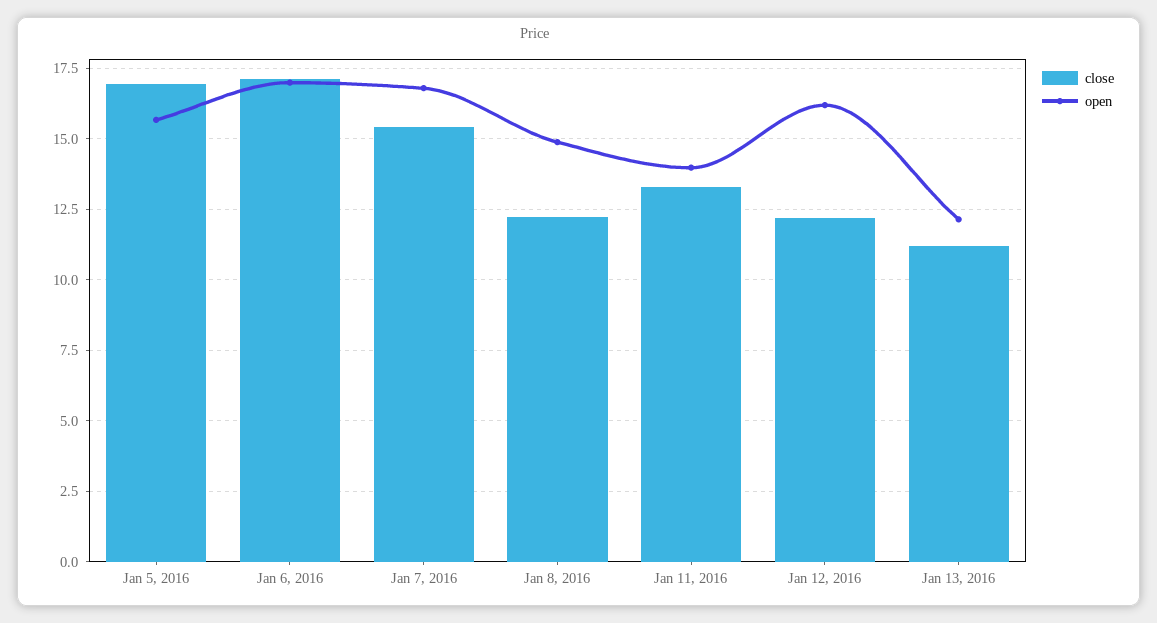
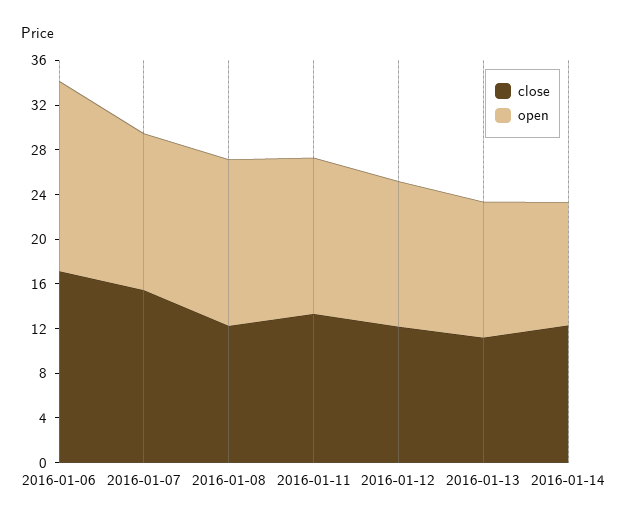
close, Jan 5, 2016: 17 -> none
open, Jan 5, 2016: 15.75 -> none
open, Jan 7, 2016: 16.75 -> 14
open, Jan 12, 2016: 16.25 -> 13
close, 2016-01-14: none -> 12
open, 2016-01-14: none -> 11

